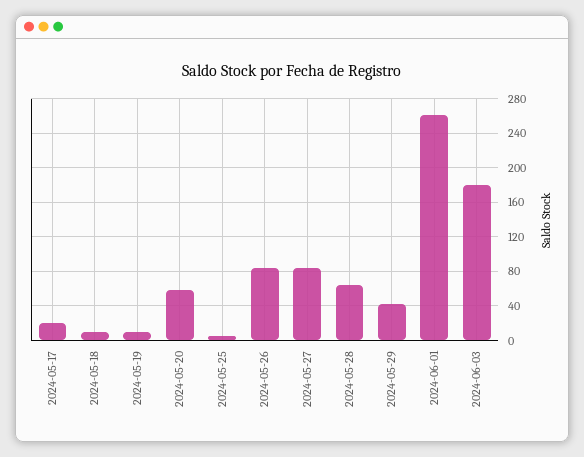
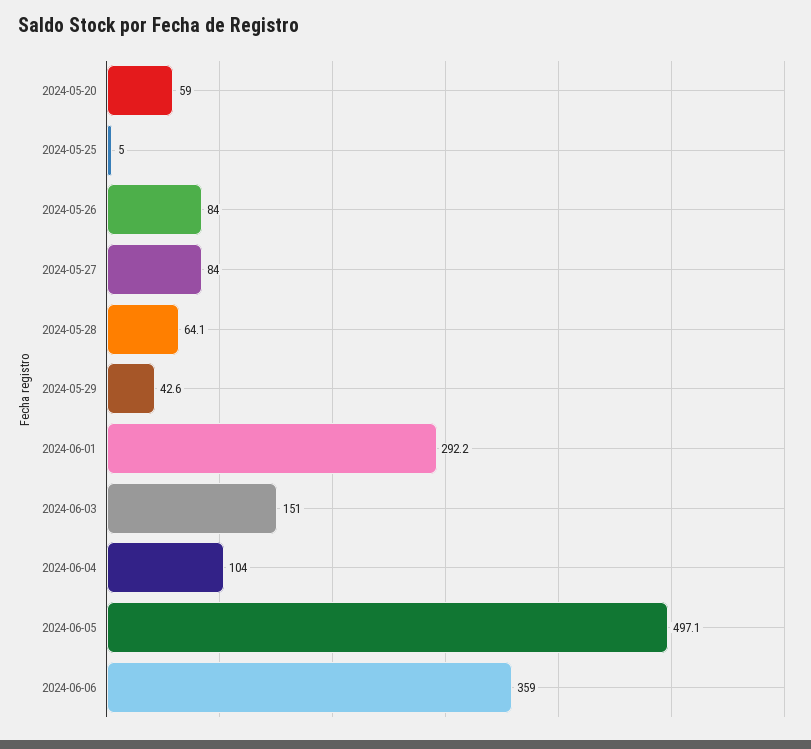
2024-05-17: 20 -> none
2024-05-18: 10 -> none
2024-05-19: 10 -> none
2024-06-01: 260 -> 292.2
2024-06-03: 180 -> 151
2024-06-04: none -> 104
2024-06-05: none -> 497.1
2024-06-06: none -> 359

